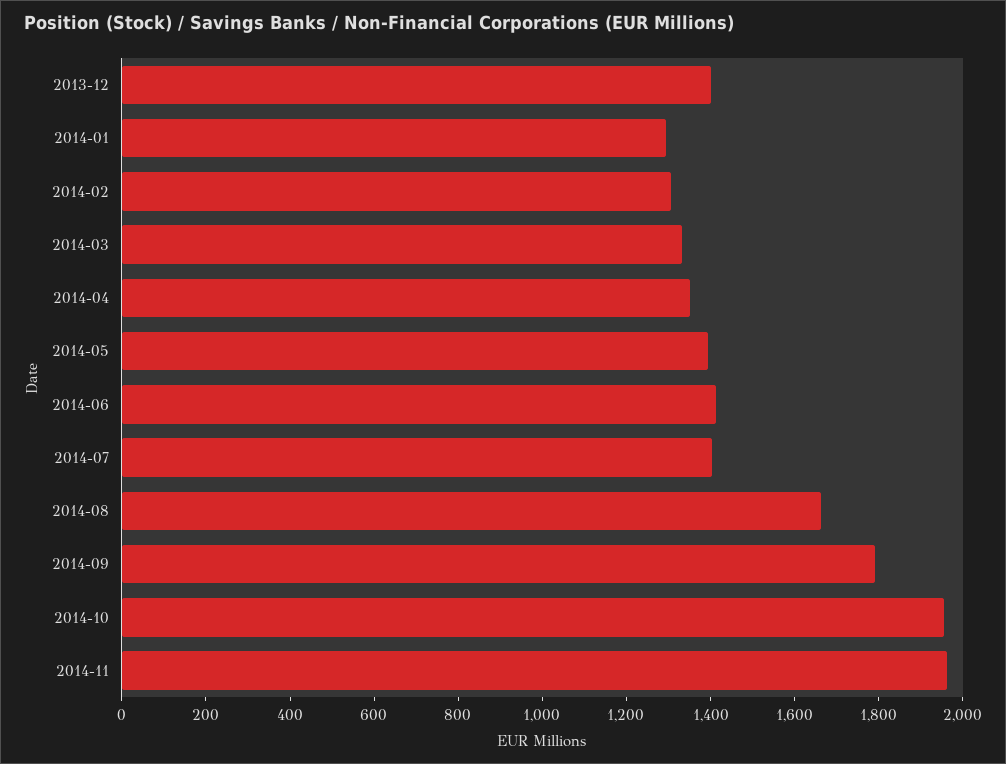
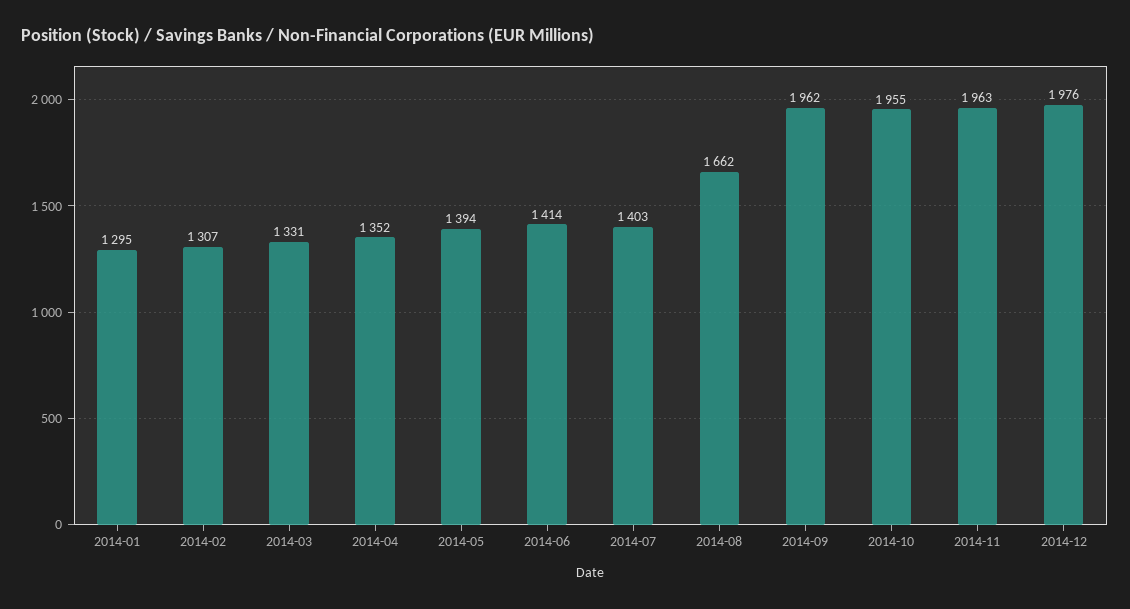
2013-12: 1400 -> none
2014-09: 1800 -> 1962
2014-12: none -> 1976

